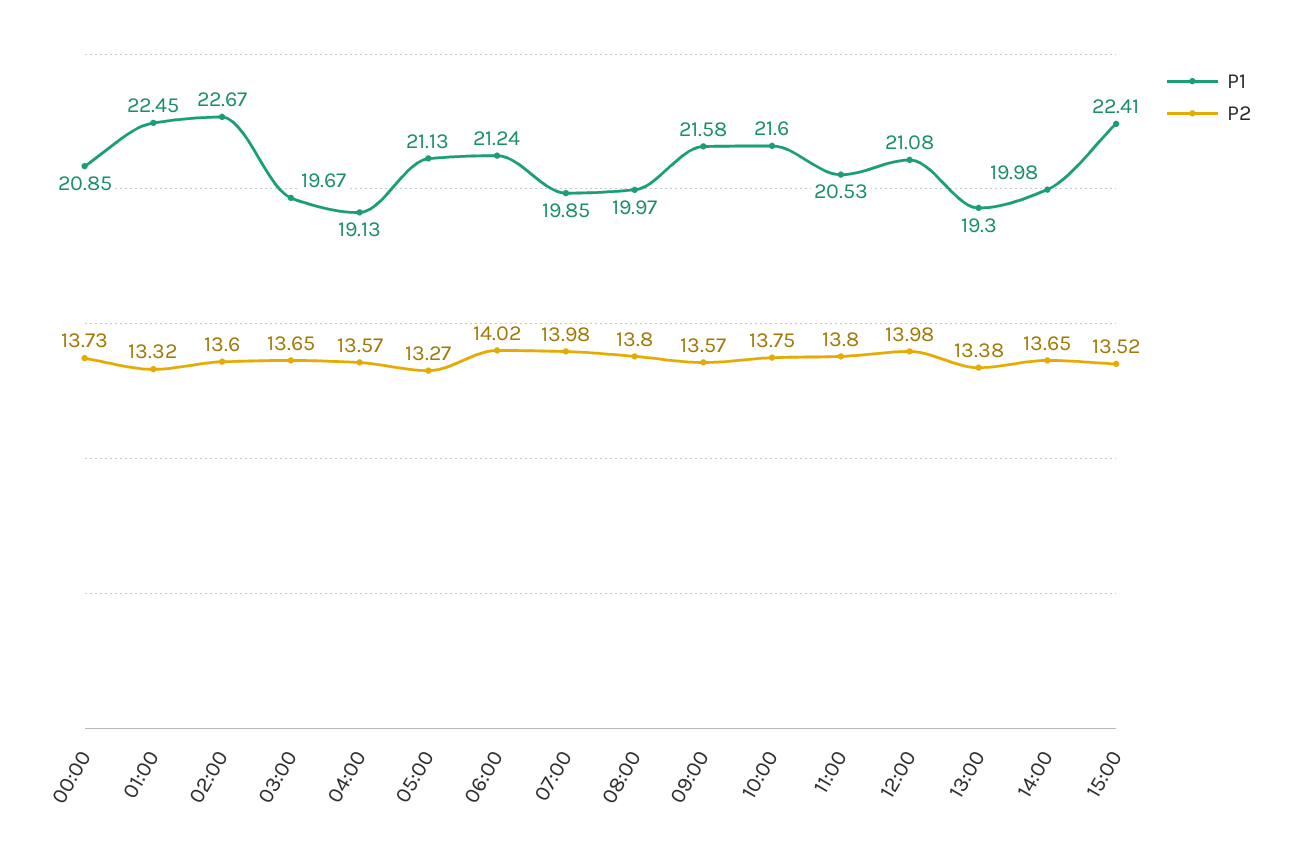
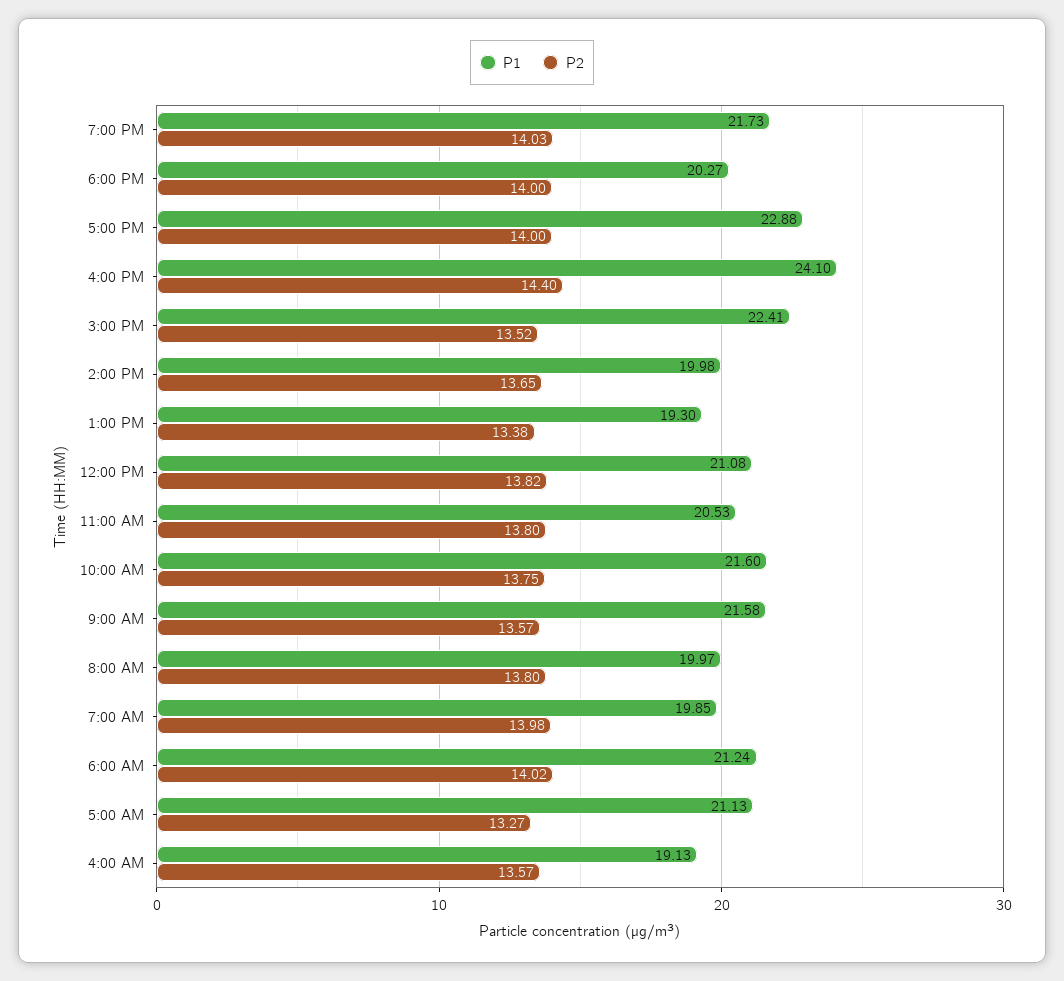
P1, 00:00: 20.85 -> none
P2, 00:00: 13.73 -> none
P1, 01:00: 22.45 -> none
P2, 01:00: 13.32 -> none
P1, 02:00: 22.67 -> none
P2, 02:00: 13.6 -> none
P1, 03:00: 19.67 -> none
P2, 03:00: 13.65 -> none
P2, 12:00: 13.98 -> 13.82
P1, 7:00 PM: none -> 21.73
P2, 7:00 PM: none -> 14.03
P1, 6:00 PM: none -> 20.27
P2, 6:00 PM: none -> 14
P1, 5:00 PM: none -> 22.88
P2, 5:00 PM: none -> 14
P1, 4:00 PM: none -> 24.1
P2, 4:00 PM: none -> 14.4

